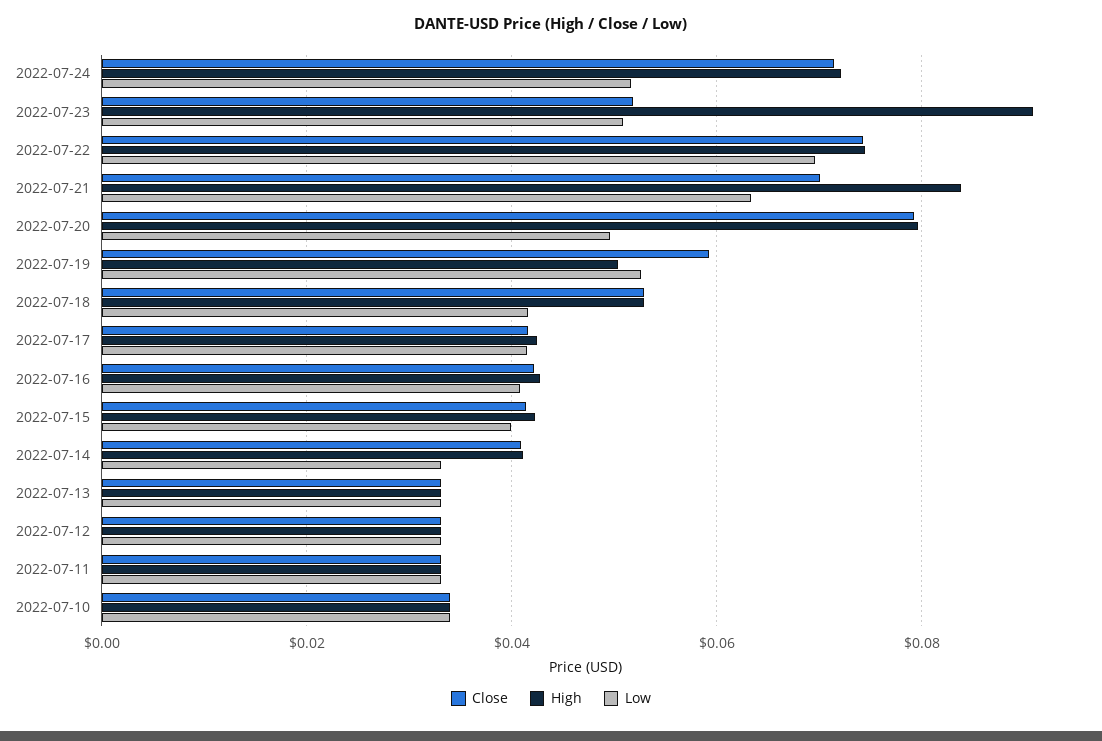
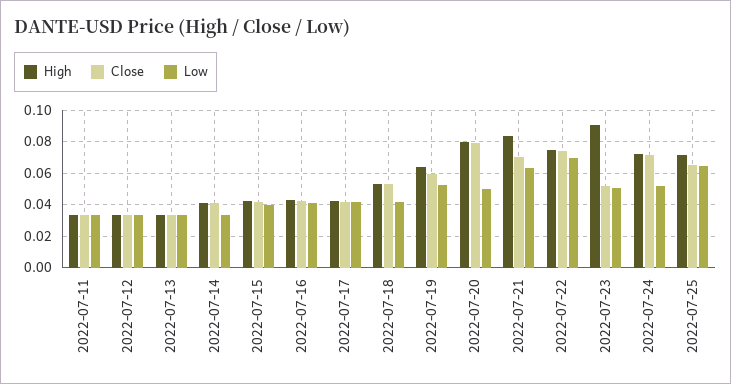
High, 2022-07-19: 0.05 -> 0.065
Close, 2022-07-10: 0.034 -> none
High, 2022-07-10: 0.034 -> none
Low, 2022-07-10: 0.034 -> none
High, 2022-07-25: none -> 0.07
Close, 2022-07-25: none -> 0.065
Low, 2022-07-25: none -> 0.065

